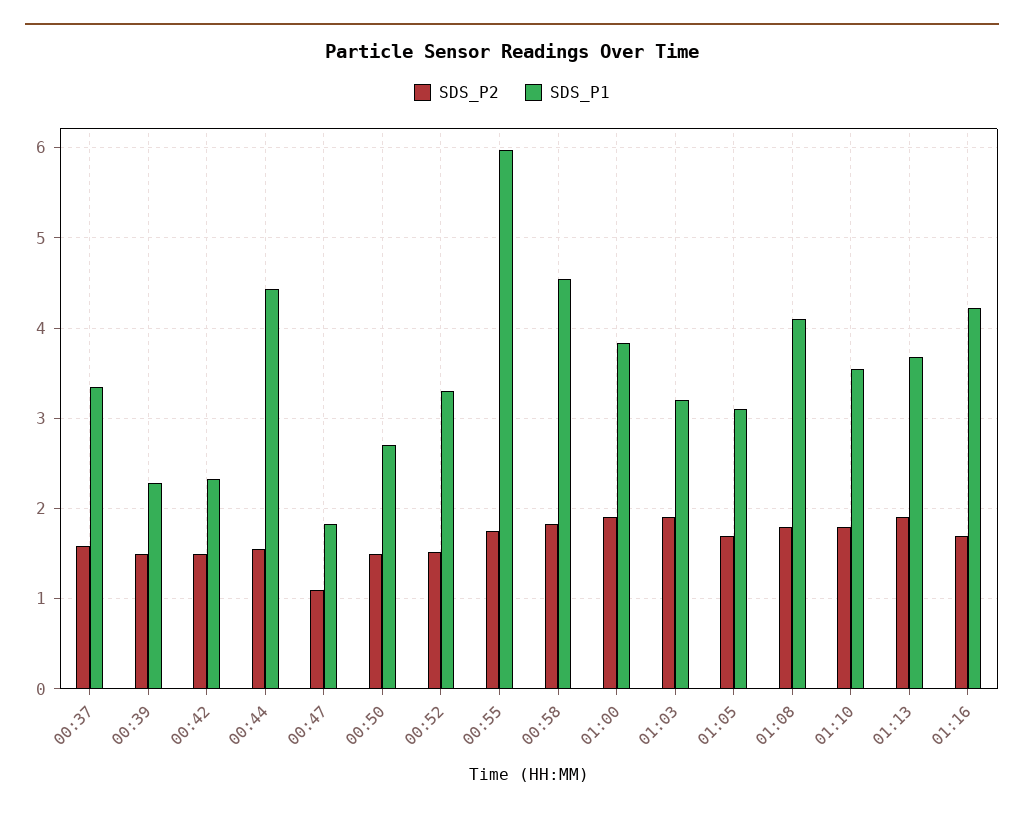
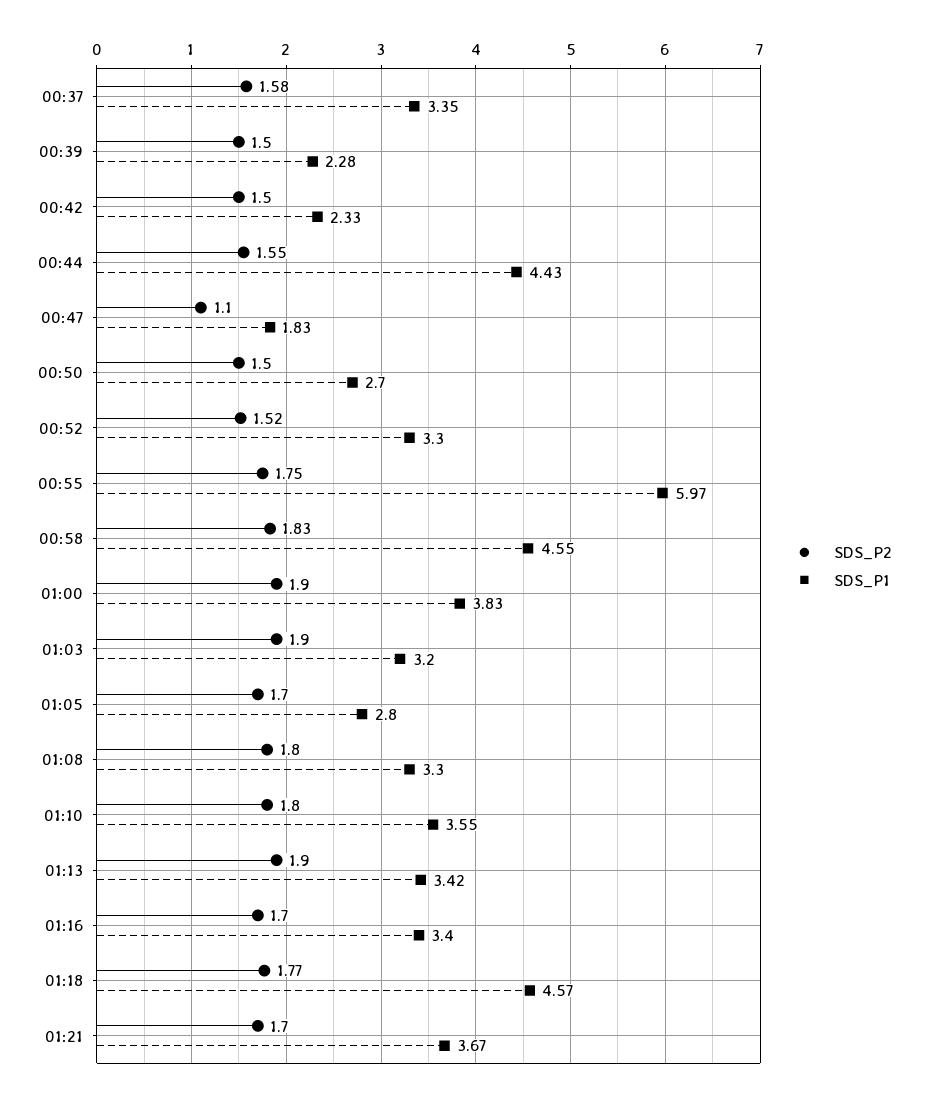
SDS_P1, 01:05: 3.1 -> 2.8
SDS_P1, 01:08: 4.1 -> 3.3
SDS_P1, 01:13: 3.7 -> 3.42
SDS_P1, 01:16: 4.2 -> 3.4
SDS_P2, 01:18: none -> 1.77
SDS_P1, 01:18: none -> 4.57
SDS_P2, 01:21: none -> 1.7
SDS_P1, 01:21: none -> 3.67

